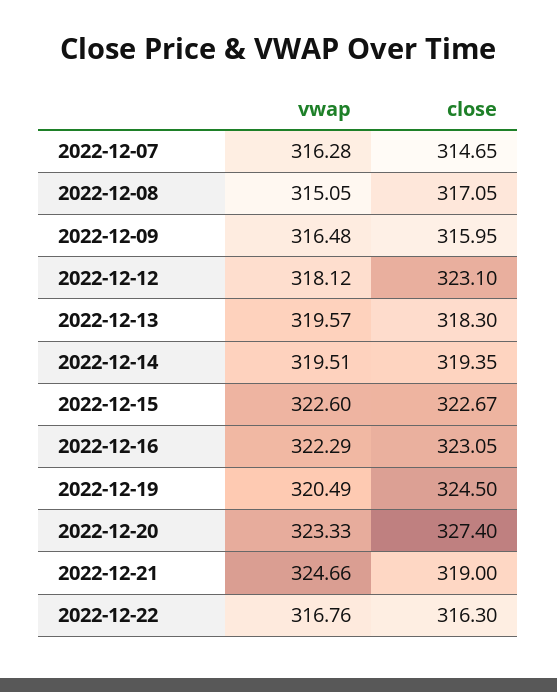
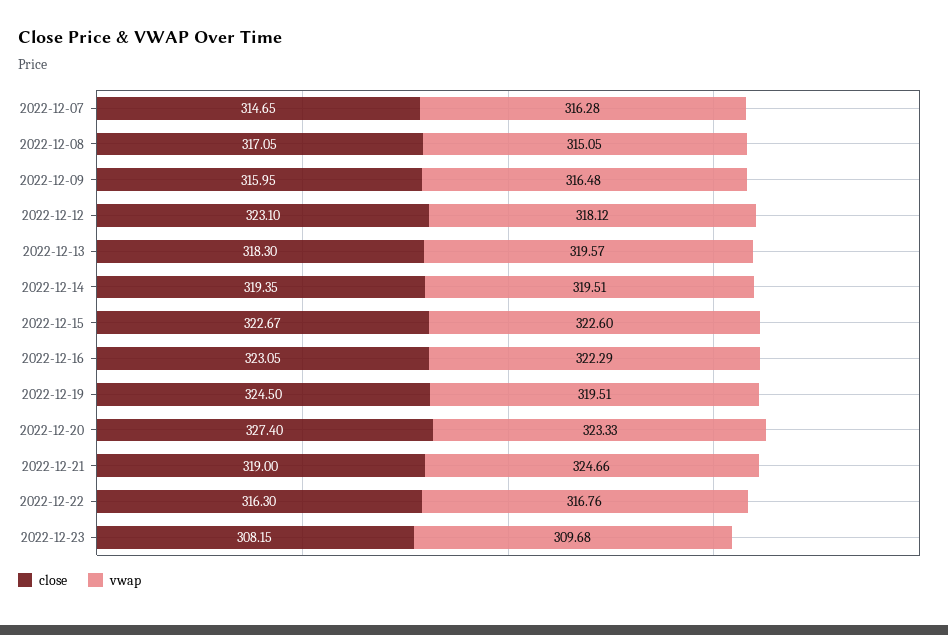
vwap, 2022-12-19: 320.49 -> 319.51
close, 2022-12-23: none -> 308.15
vwap, 2022-12-23: none -> 309.68

